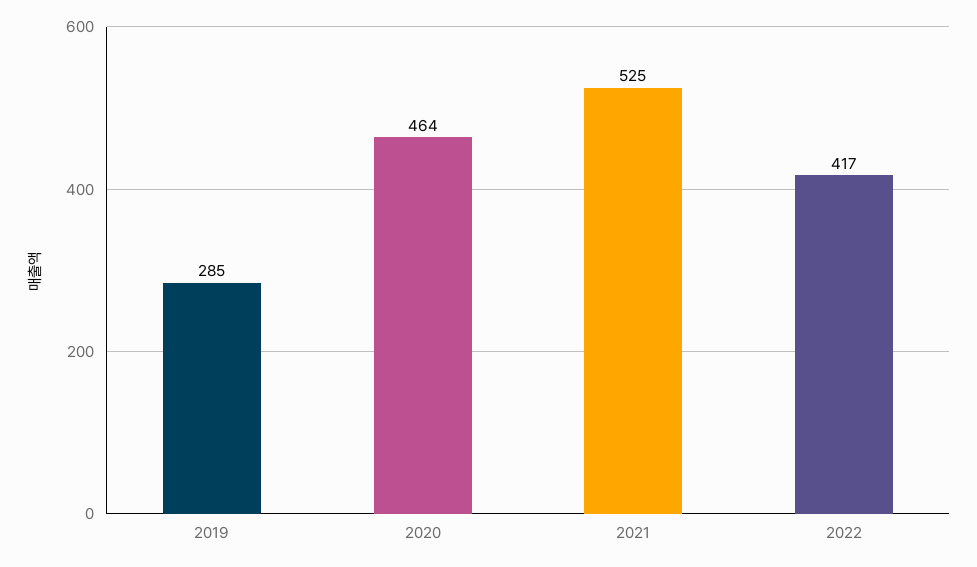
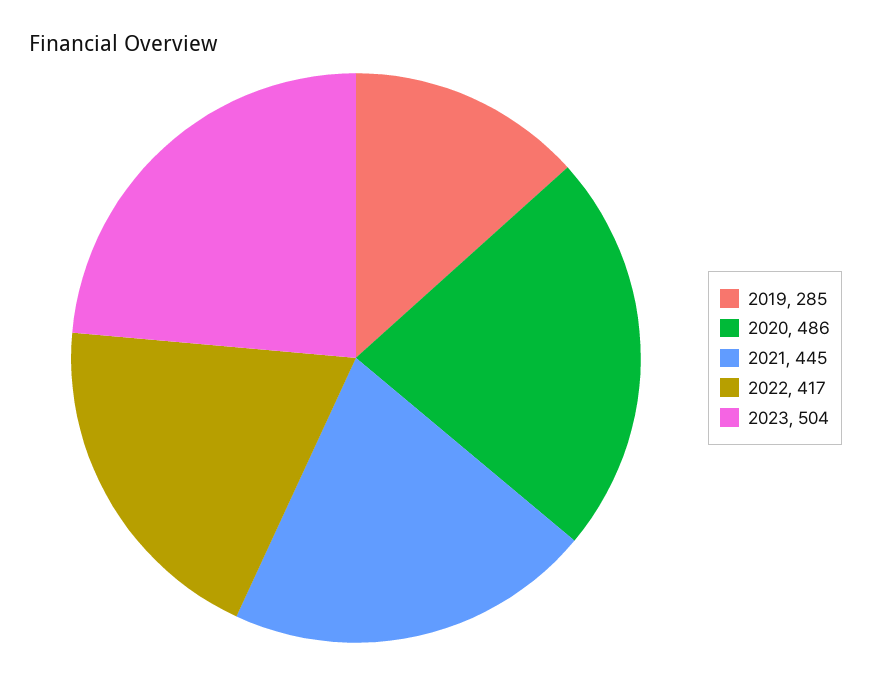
2020: 464 -> 486
2021: 525 -> 445
2023: none -> 504

